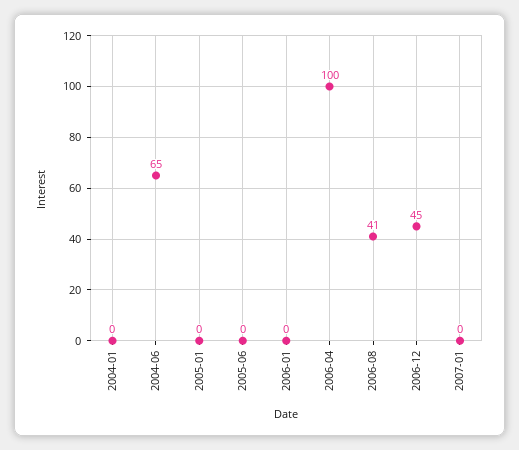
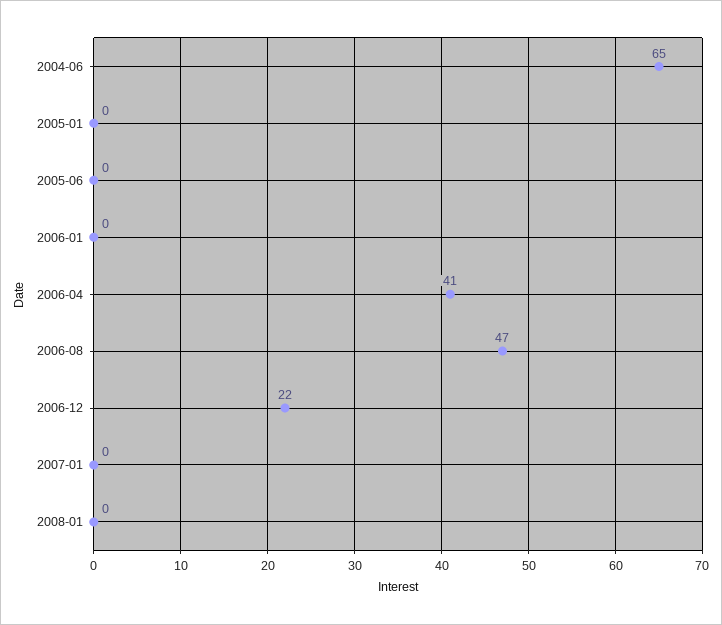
2004-01: 0 -> none
2006-04: 100 -> 41
2006-08: 41 -> 47
2006-12: 45 -> 22
2008-01: none -> 0

